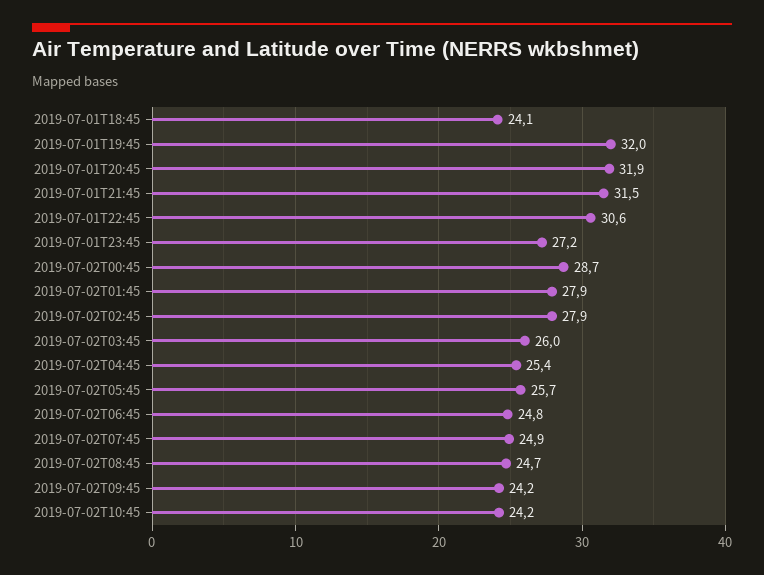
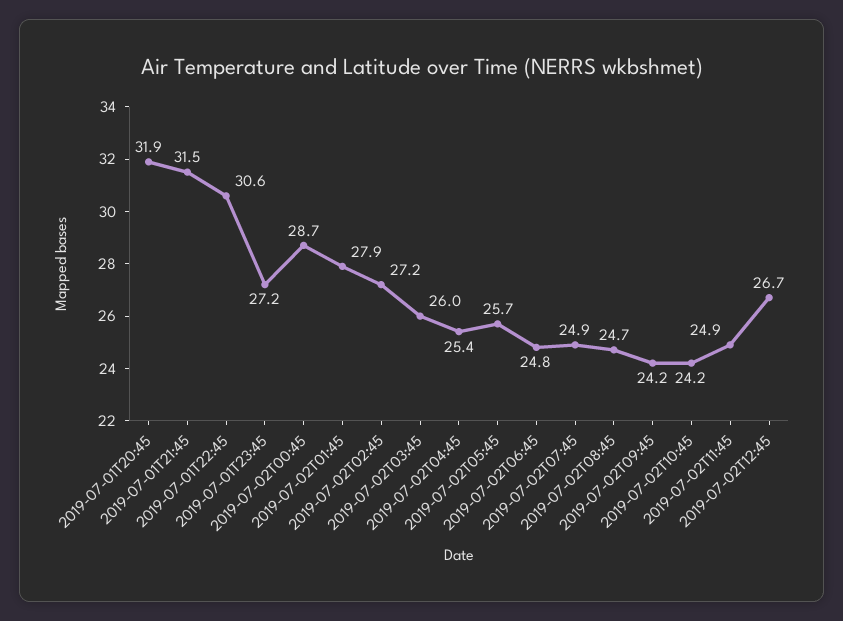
2019-07-01T18:45: 24.1 -> none
2019-07-01T19:45: 32 -> none
2019-07-02T02:45: 27.9 -> 27.2
2019-07-02T11:45: none -> 24.9
2019-07-02T12:45: none -> 26.7

